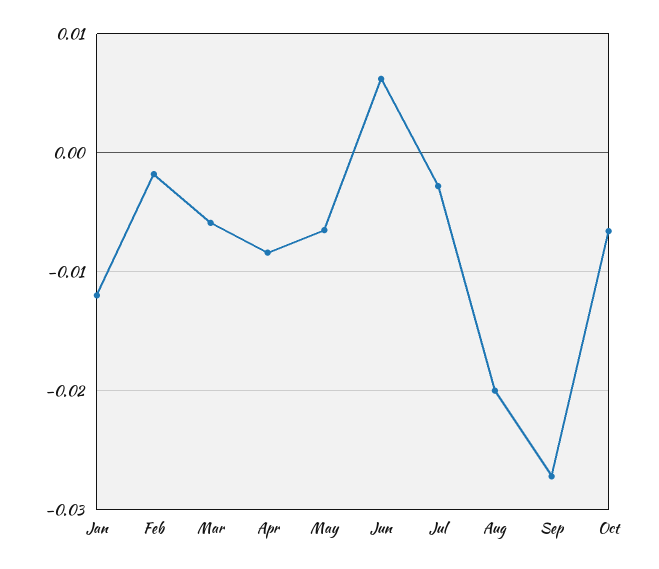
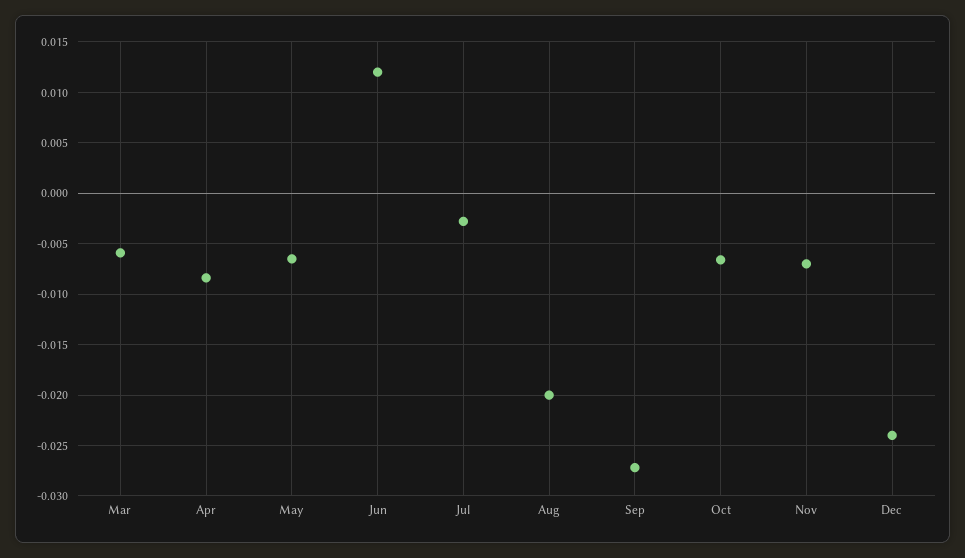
Jan: -0.012 -> none
Feb: -0.002 -> none
Jun: 0.006 -> 0.012
Nov: none -> -0.007
Dec: none -> -0.024

